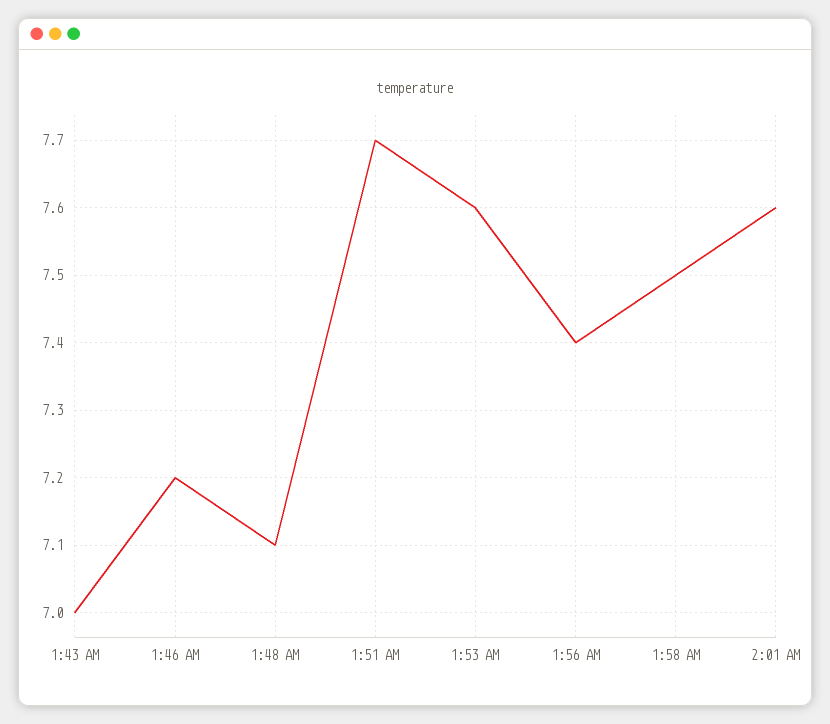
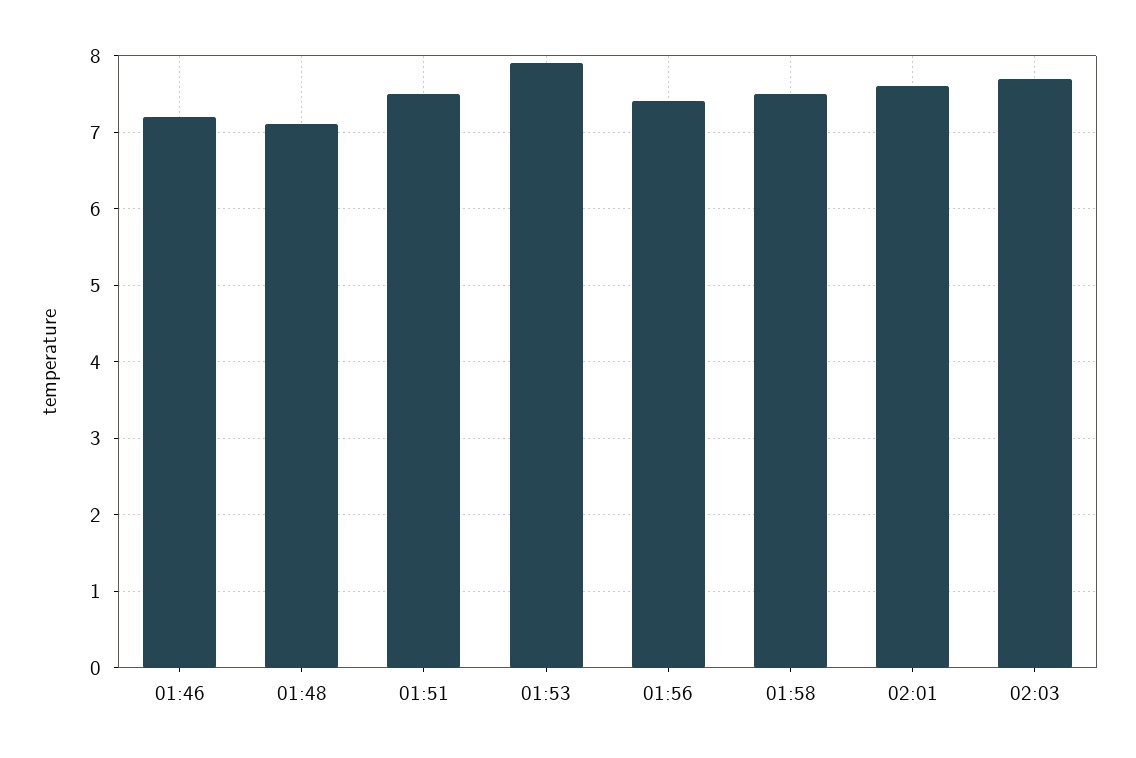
1:43 AM: 7 -> none
1:51 AM: 7.7 -> 7.5
1:53 AM: 7.6 -> 7.9
02:03: none -> 7.7

